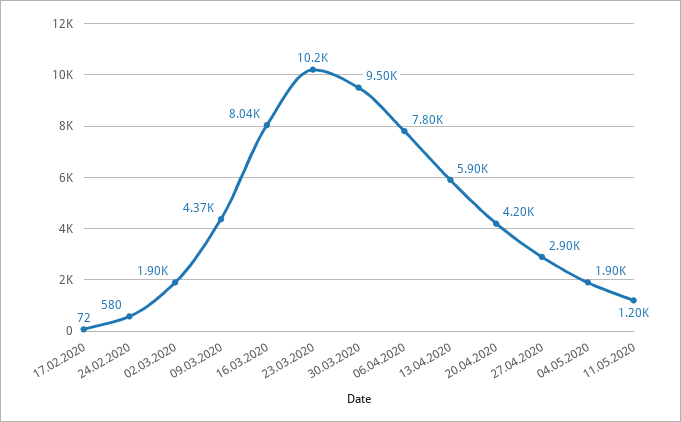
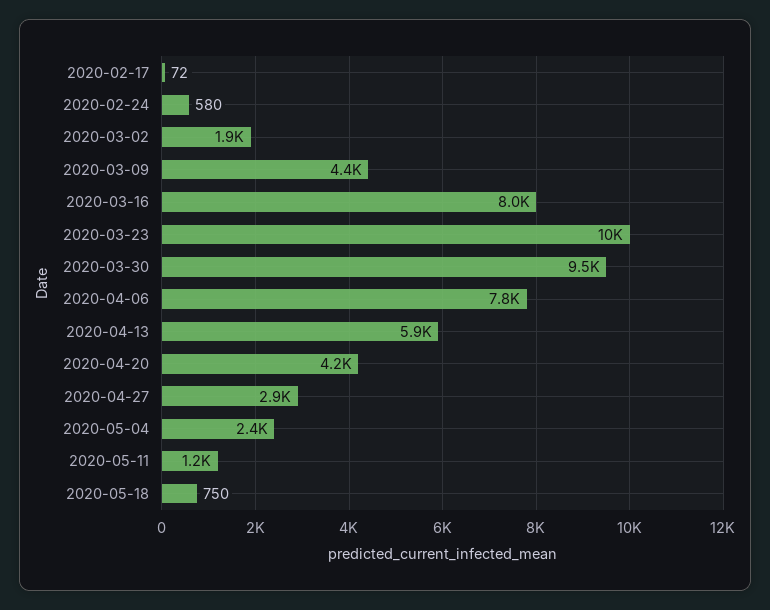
04.05.2020: 1900 -> 2400
2020-05-18: none -> 750

